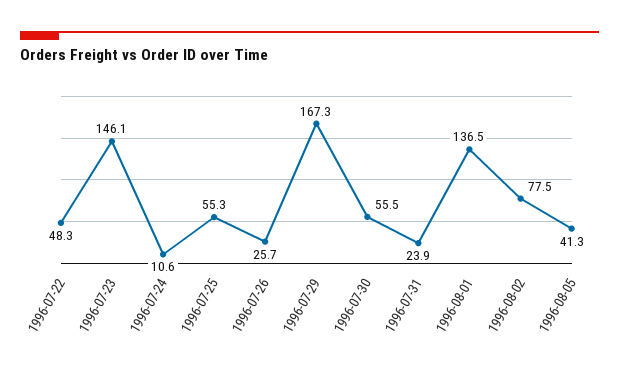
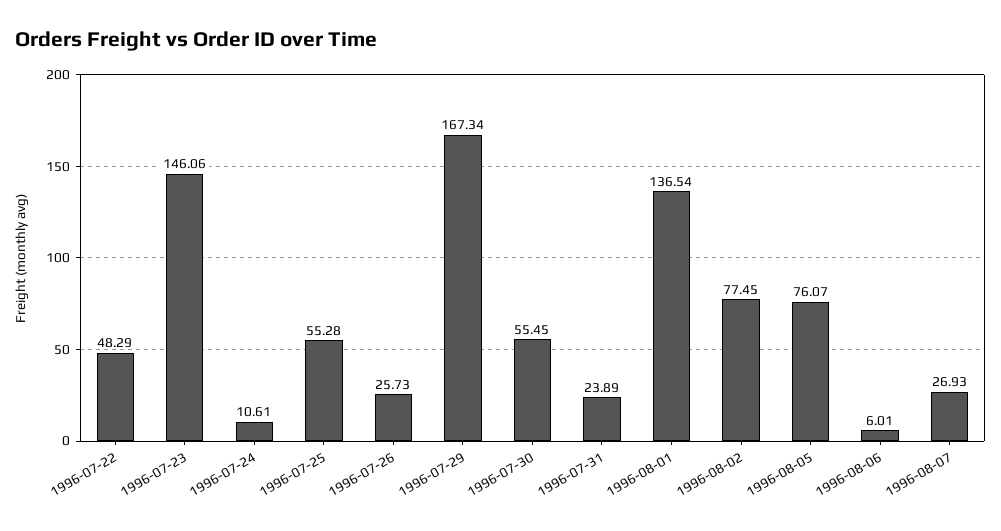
1996-08-05: 41.3 -> 76.07
1996-08-06: none -> 6.01
1996-08-07: none -> 26.93

